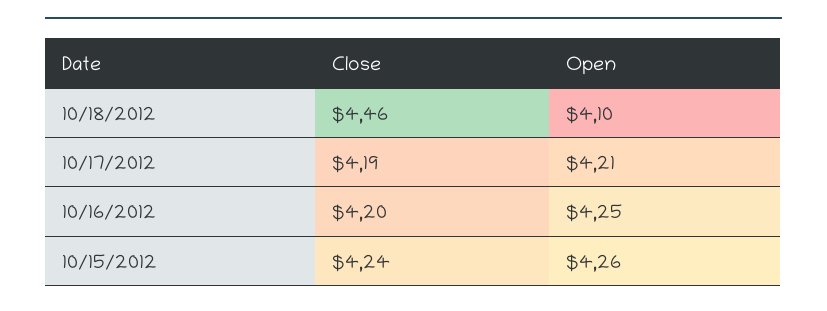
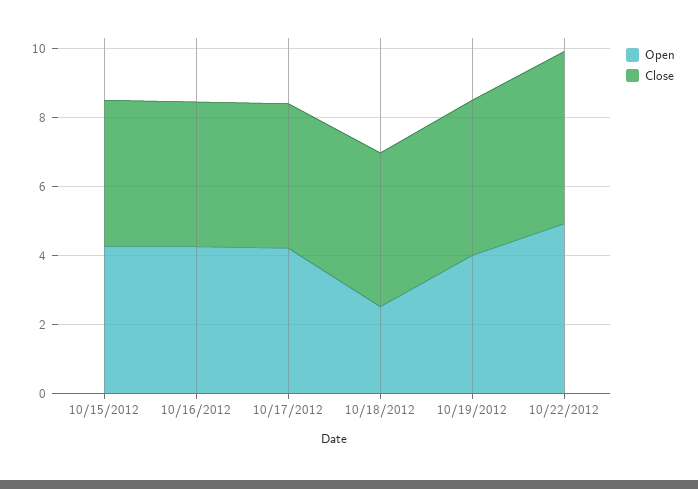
Open, 10/18/2012: 4.1 -> 2.5
Open, 10/19/2012: none -> 4
Close, 10/19/2012: none -> 4.5
Open, 10/22/2012: none -> 5
Close, 10/22/2012: none -> 5

